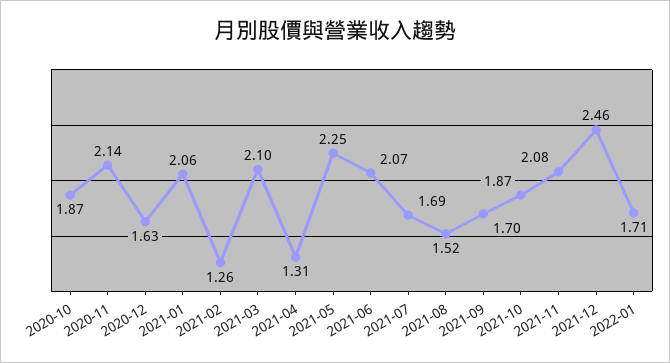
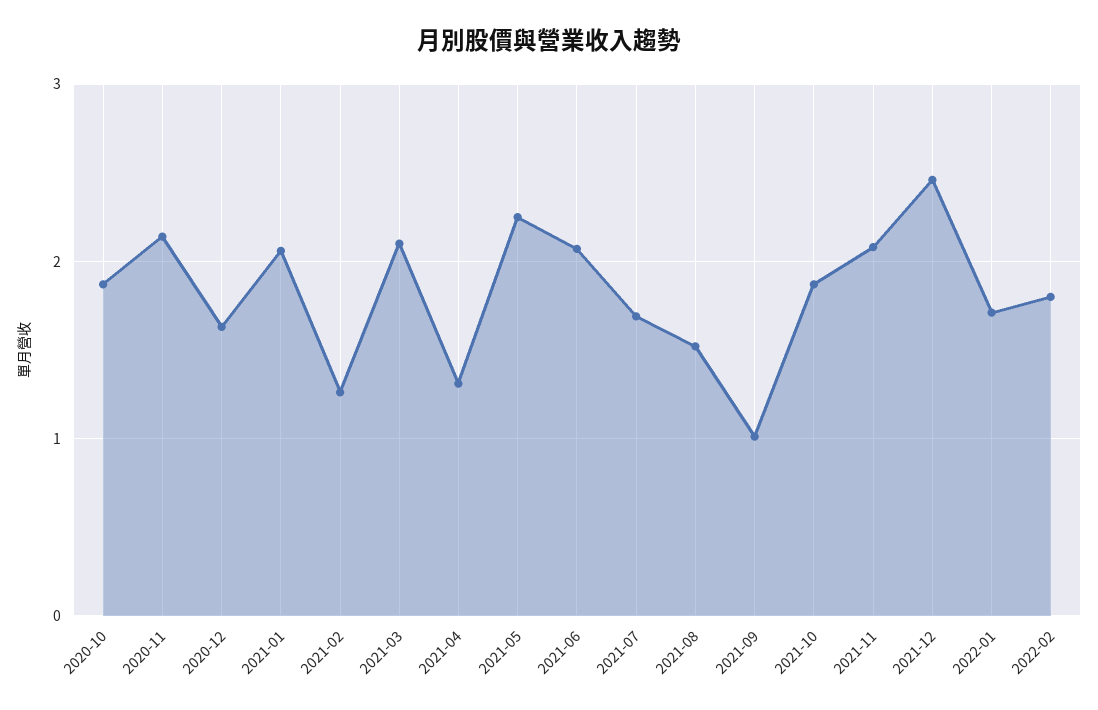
2021-09: 1.7 -> 1
2022-02: none -> 1.8

